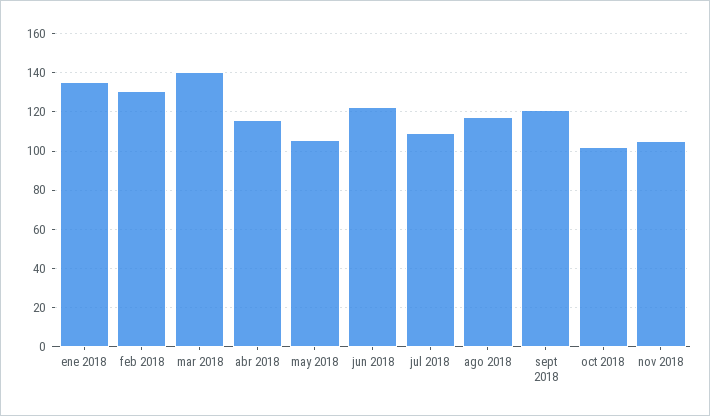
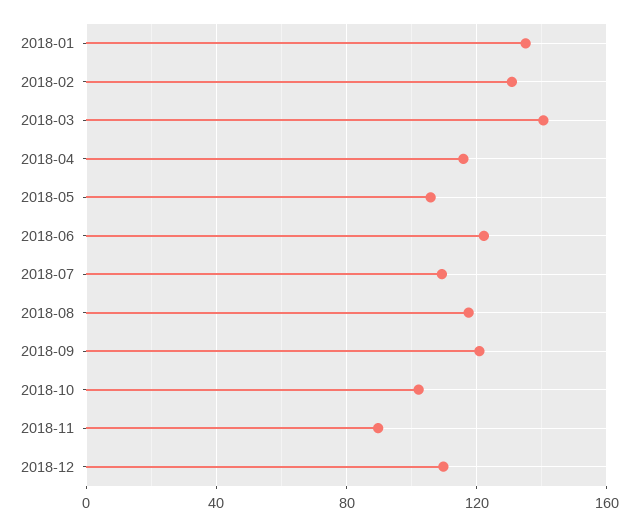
nov 2018: 105 -> 90
2018-12: none -> 110

